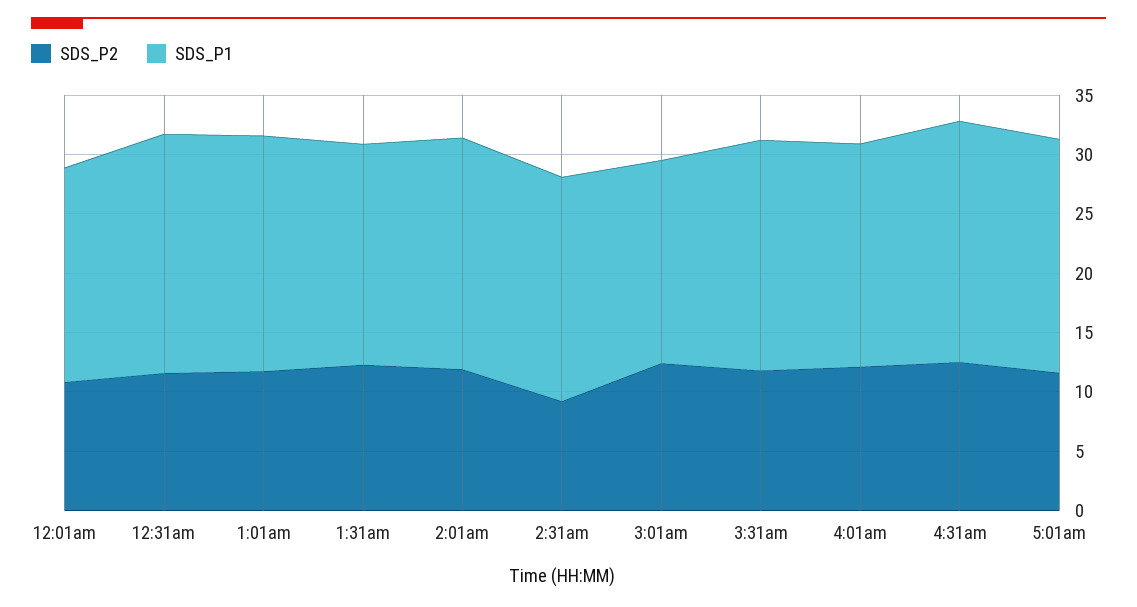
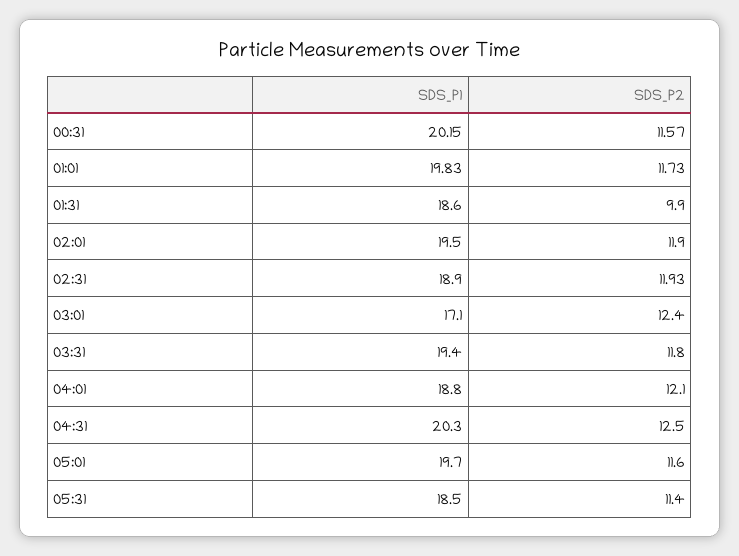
SDS_P2, 12:01am: 11 -> none
SDS_P1, 12:01am: 18 -> none
SDS_P2, 1:31am: 12 -> 9.9
SDS_P2, 2:31am: 9 -> 11.93
SDS_P1, 05:31: none -> 18.5
SDS_P2, 05:31: none -> 11.4

